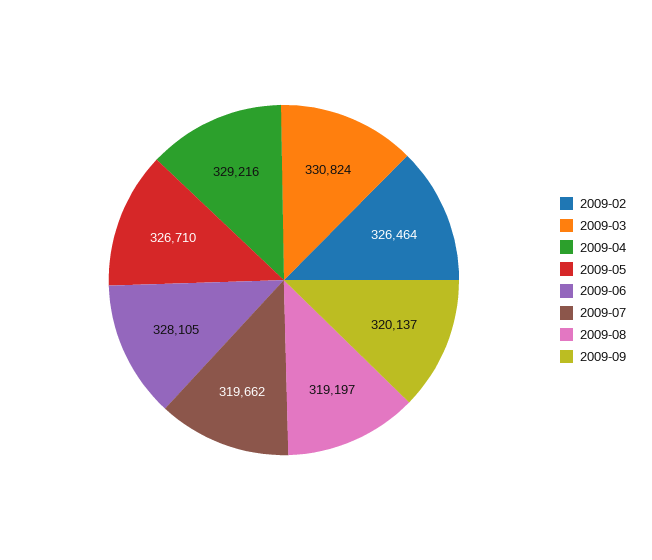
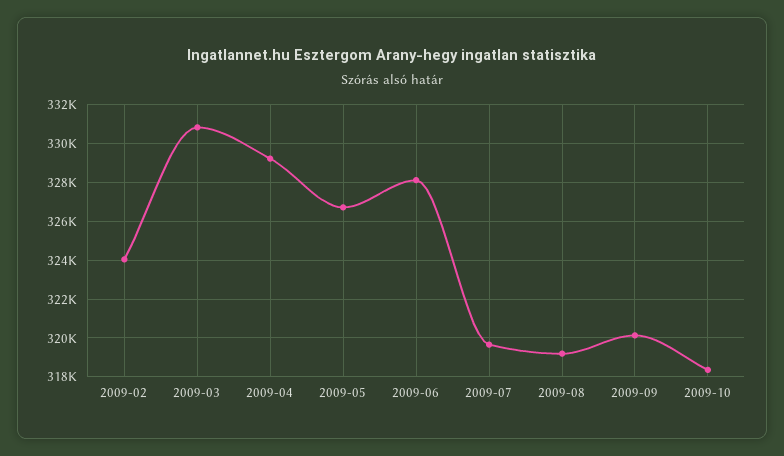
2009-02: 326464 -> 324000
2009-10: none -> 318500

